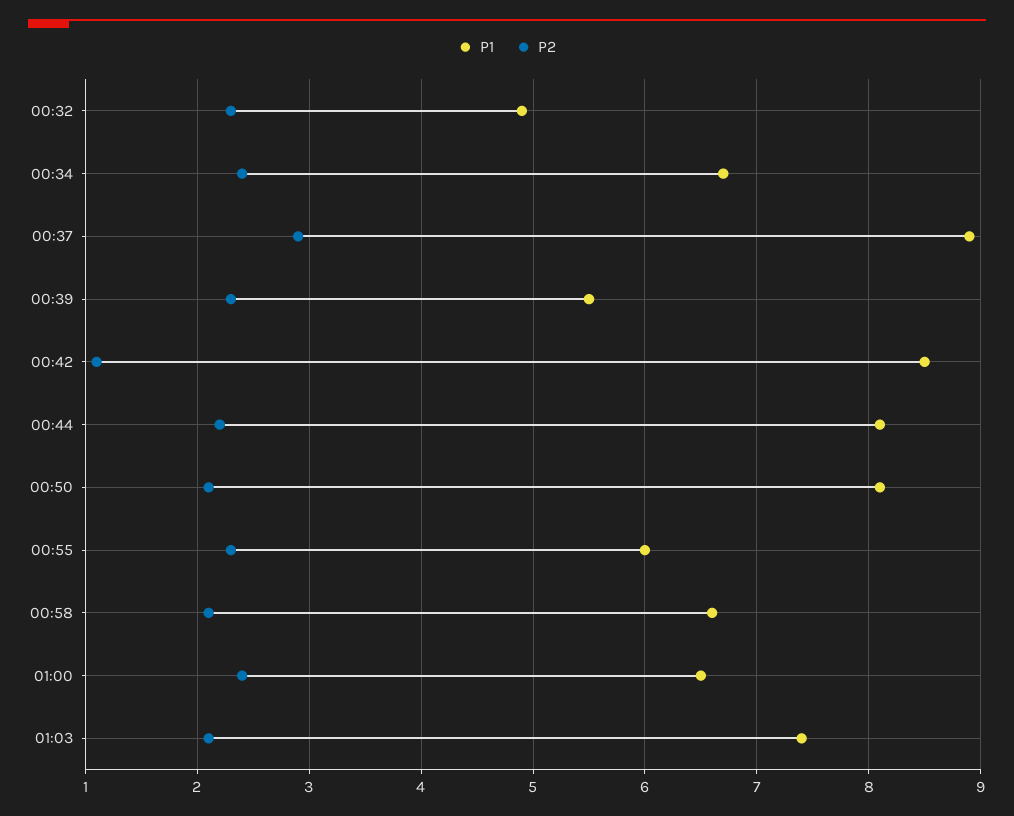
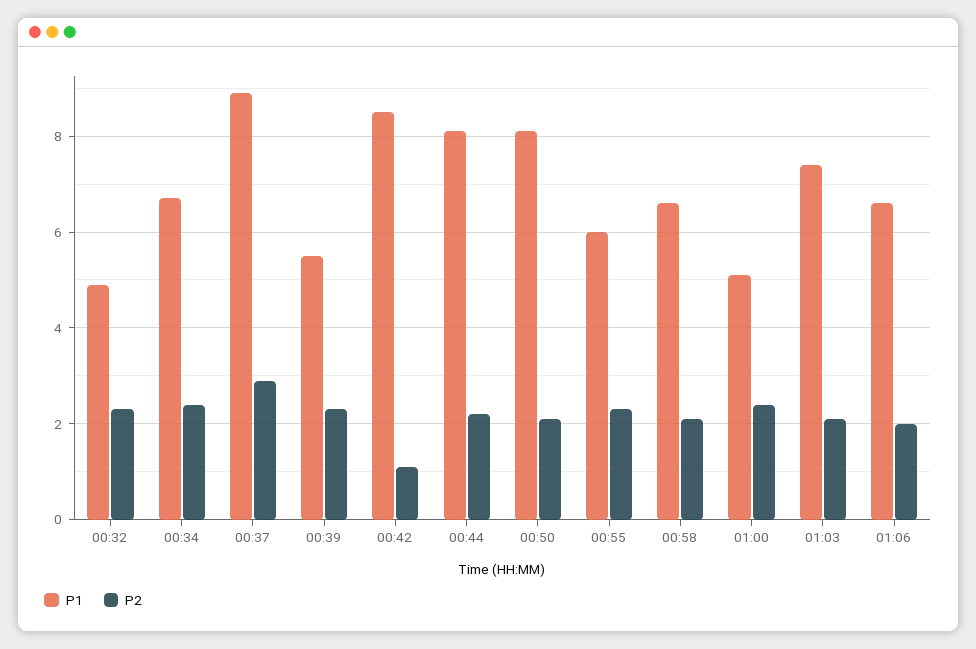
P1, 01:00: 6.5 -> 5
P1, 01:06: none -> 6.5
P2, 01:06: none -> 2

